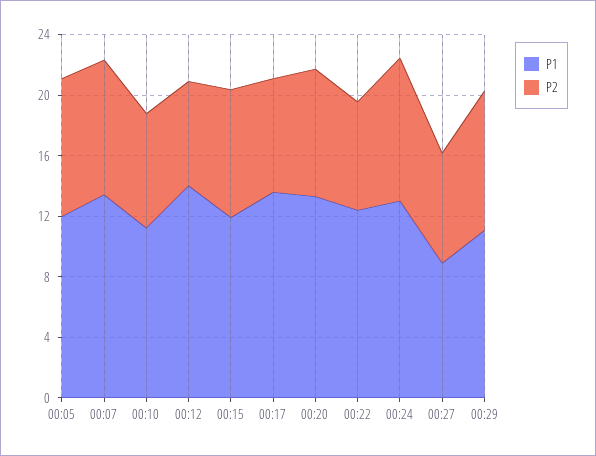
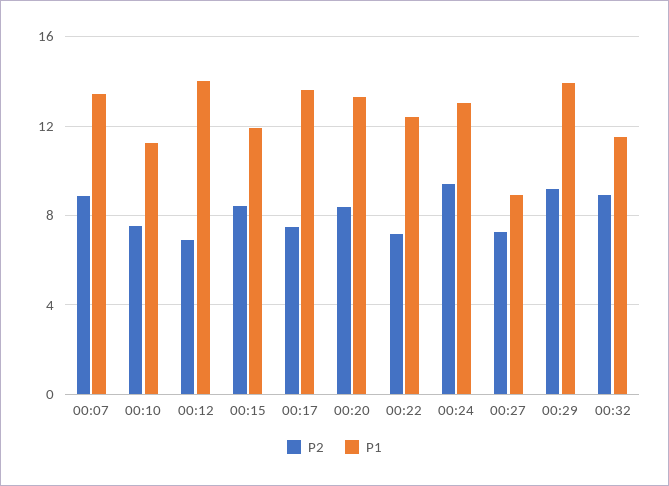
P1, 00:05: 12 -> none
P2, 00:05: 9 -> none
P1, 00:29: 11 -> 14
P2, 00:32: none -> 9
P1, 00:32: none -> 11.5

